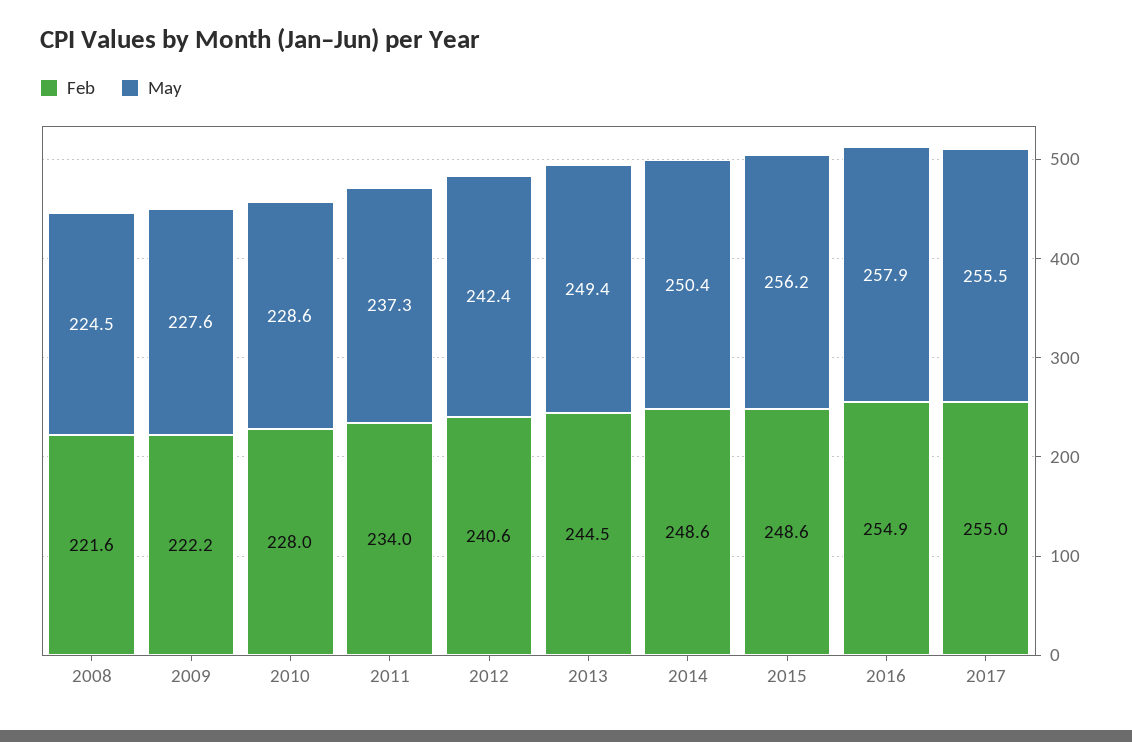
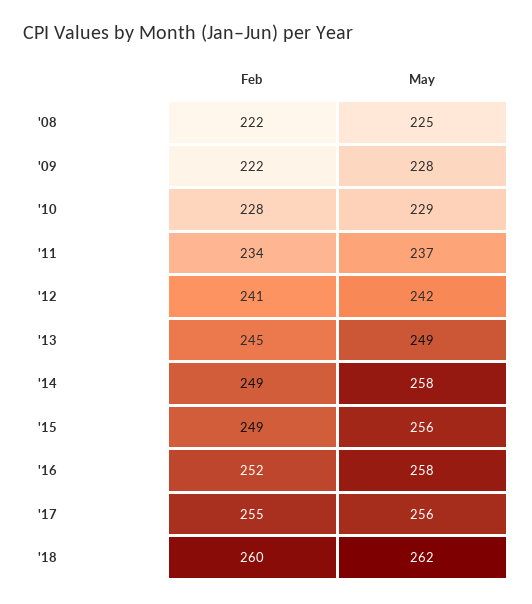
May, 2014: 250.4 -> 258
Feb, 2016: 254.9 -> 252
Feb, '18: none -> 260
May, '18: none -> 262

